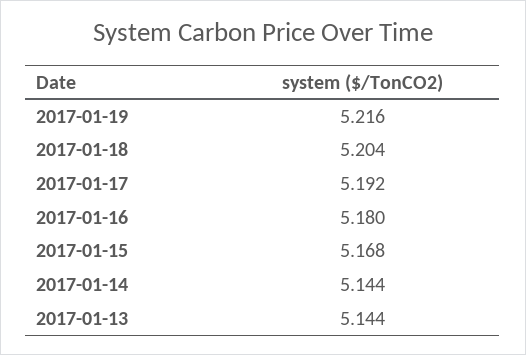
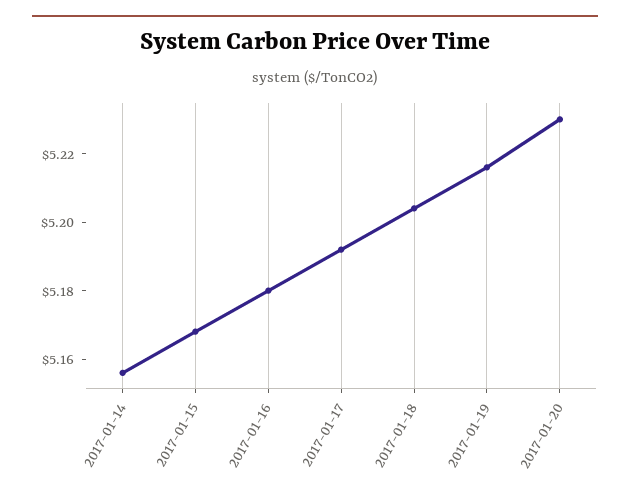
2017-01-14: 5.144 -> 5.155
2017-01-13: 5.144 -> none
2017-01-20: none -> 5.23

